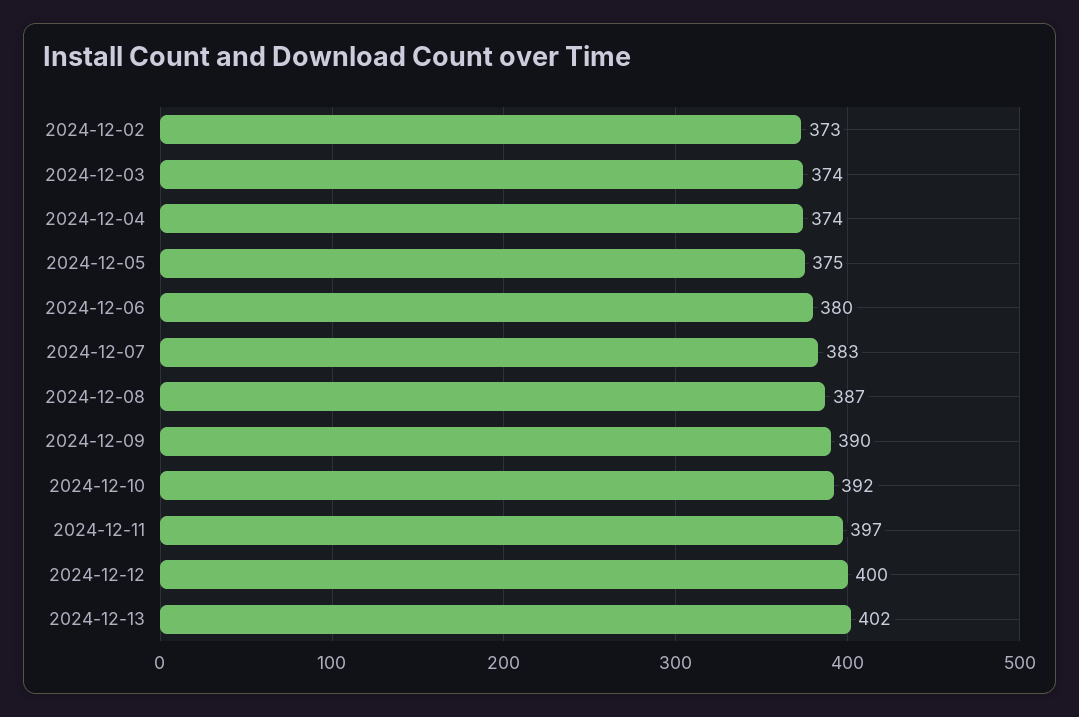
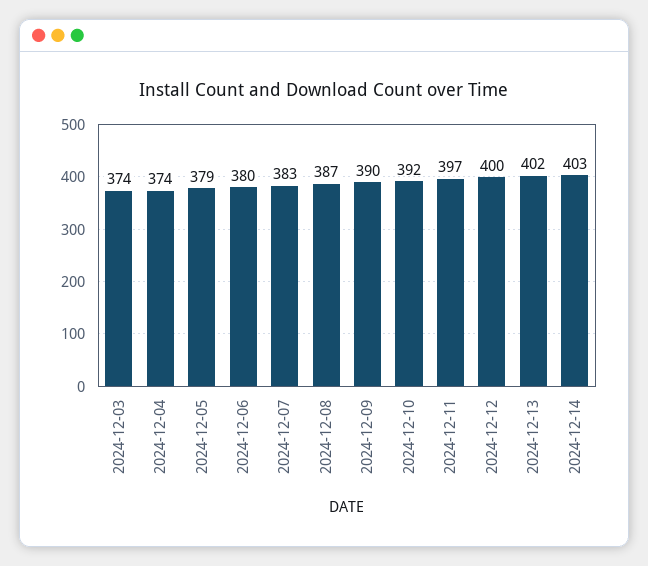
2024-12-02: 373 -> none
2024-12-05: 375 -> 379
2024-12-14: none -> 403

